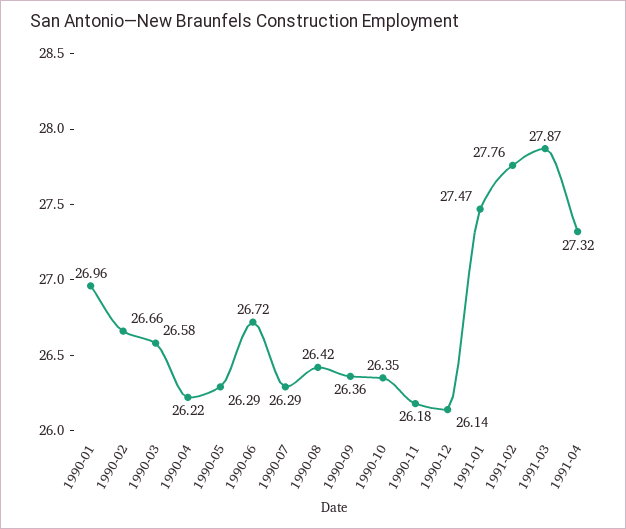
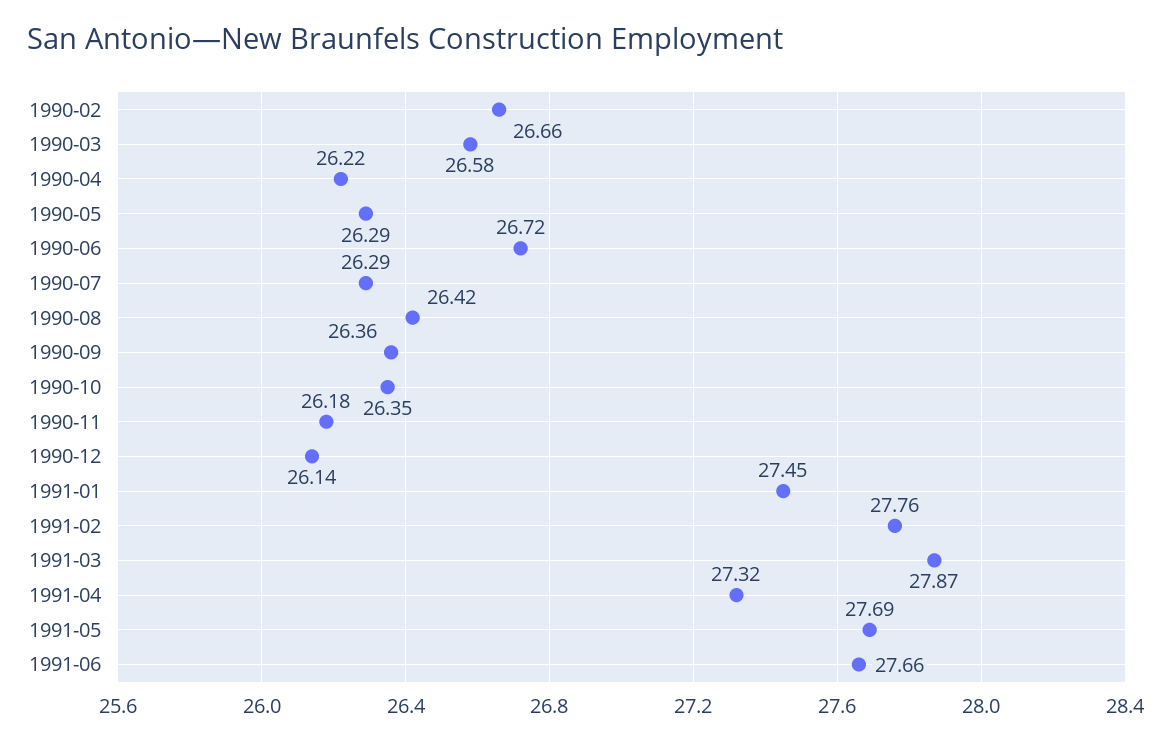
1990-01: 26.96 -> none
1991-01: 27.47 -> 27.45
1991-05: none -> 27.69
1991-06: none -> 27.66

